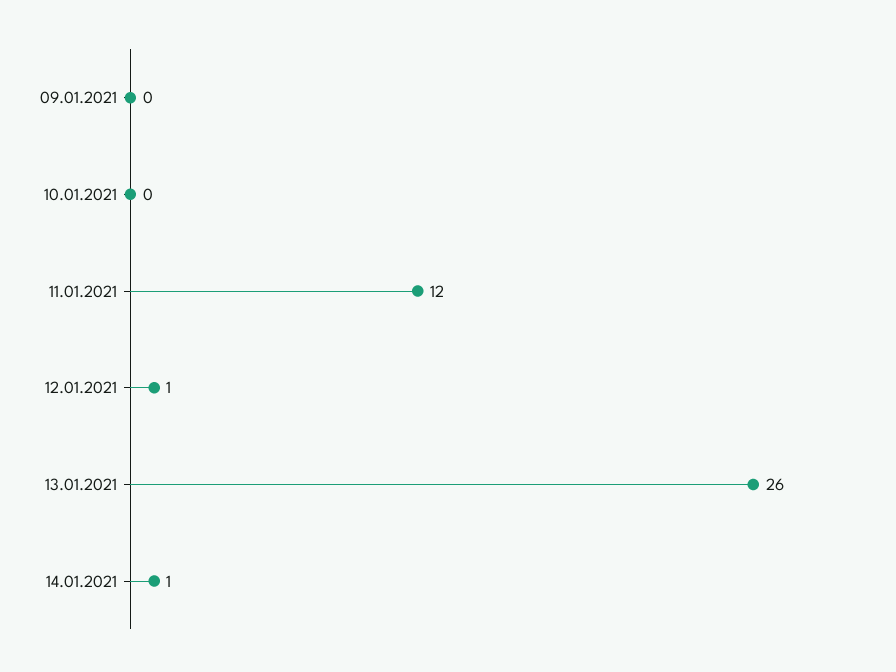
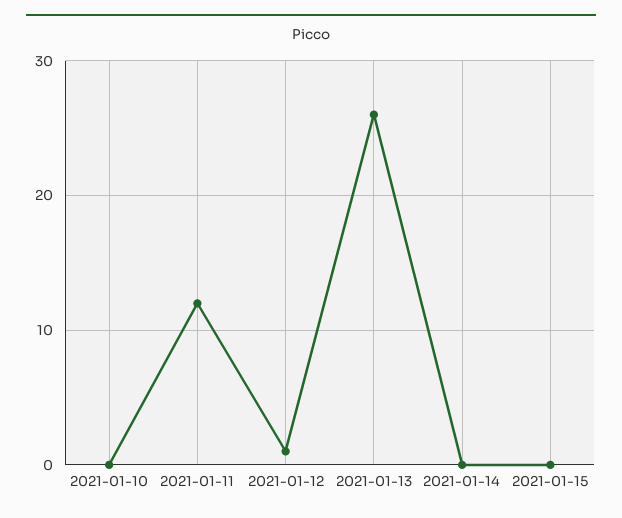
09.01.2021: 0 -> none
14.01.2021: 1 -> 0
2021-01-15: none -> 0

